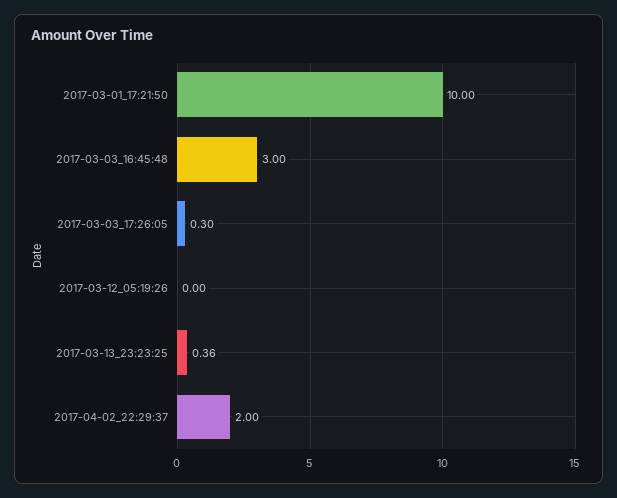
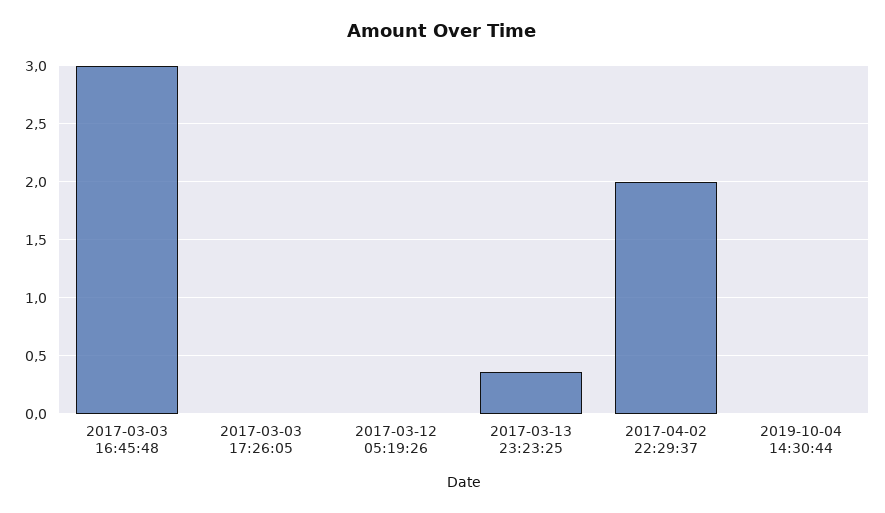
2017-03-01_17:21:50: 10 -> none
2017-03-03_17:26:05: 0.3 -> 0
2019-10-04 14:30:44: none -> 0

